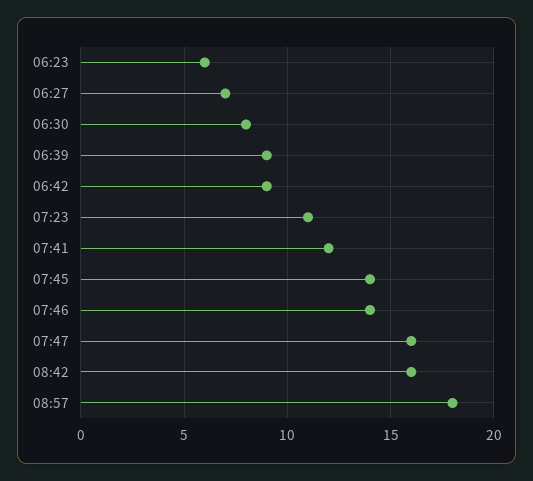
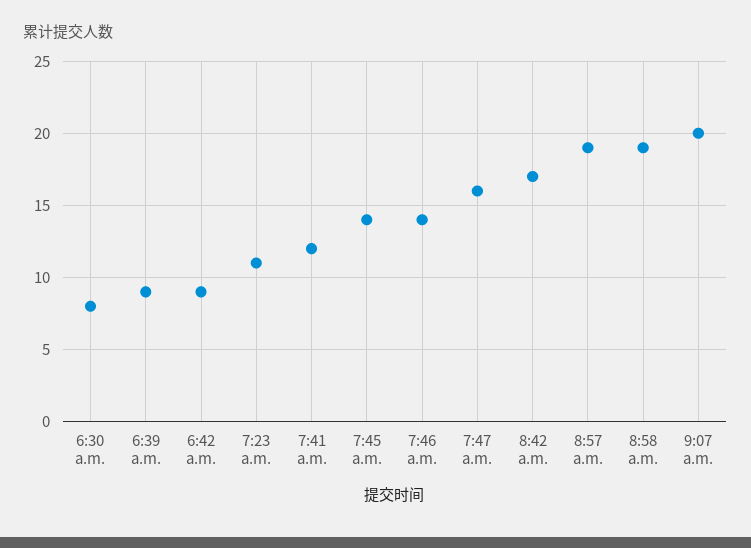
06:23: 6 -> none
06:27: 7 -> none
08:42: 16 -> 17
08:57: 18 -> 19
8:58 a.m.: none -> 19
9:07 a.m.: none -> 20

